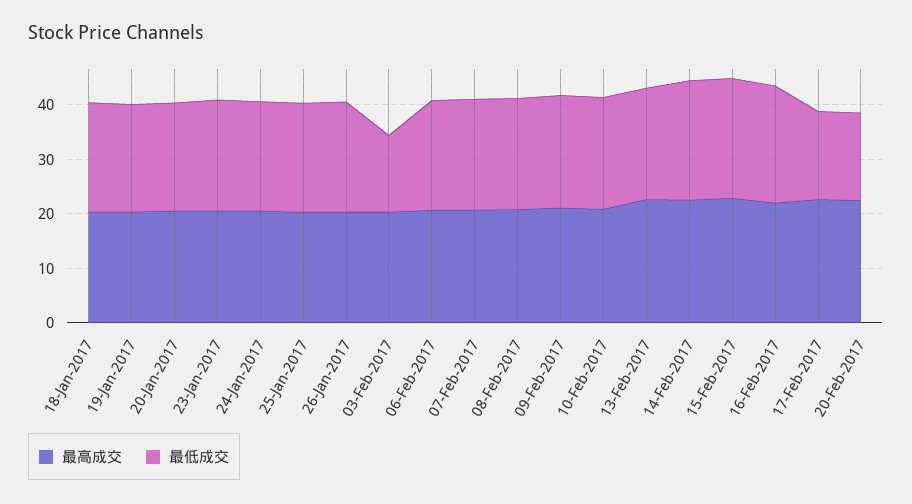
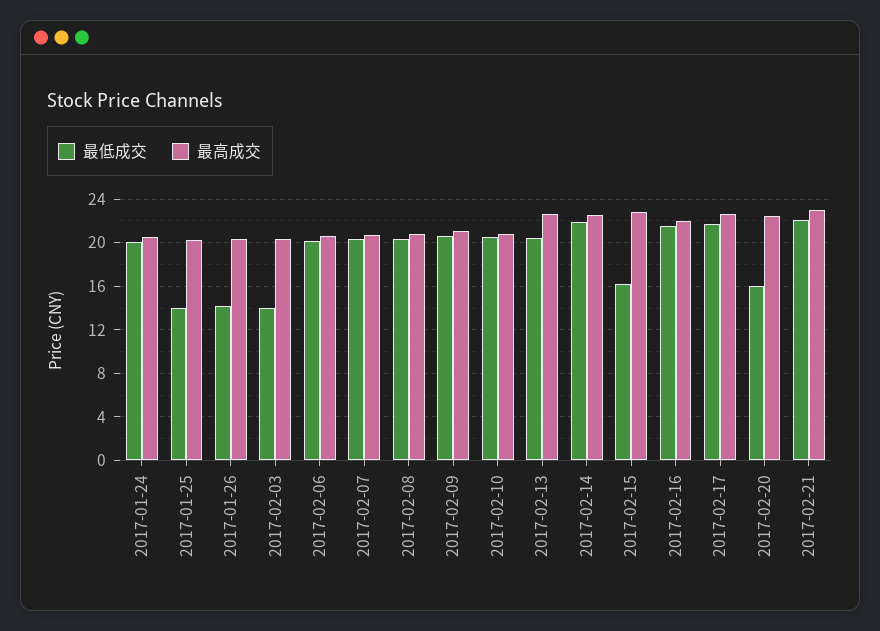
最高成交, 18-Jan-2017: 20 -> none
最低成交, 18-Jan-2017: 20 -> none
最高成交, 19-Jan-2017: 20 -> none
最低成交, 19-Jan-2017: 20 -> none
最高成交, 20-Jan-2017: 20 -> none
最低成交, 20-Jan-2017: 20 -> none
最高成交, 23-Jan-2017: 20 -> none
最低成交, 23-Jan-2017: 20 -> none
最低成交, 25-Jan-2017: 20 -> 14
最低成交, 26-Jan-2017: 20 -> 14
最低成交, 15-Feb-2017: 22 -> 16
最低成交, 17-Feb-2017: 16 -> 22
最低成交, 2017-02-21: none -> 22
最高成交, 2017-02-21: none -> 23

